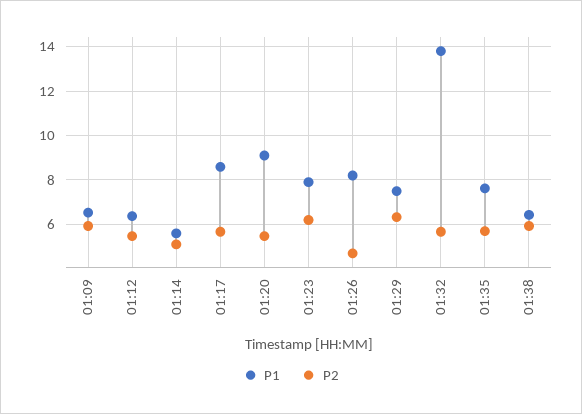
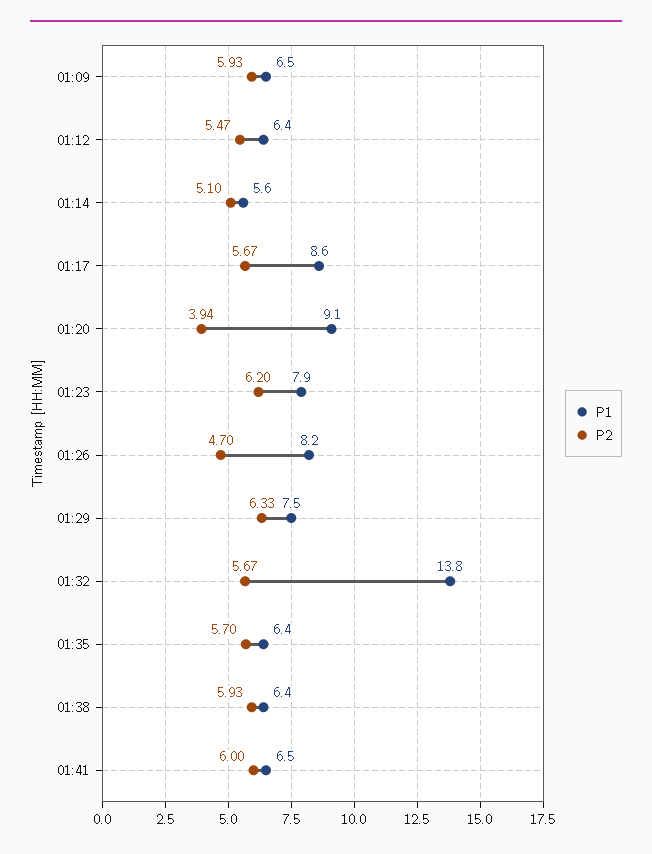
P2, 01:20: 5.5 -> 3.94
P1, 01:35: 7.5 -> 6.4
P1, 01:41: none -> 6.5
P2, 01:41: none -> 6

